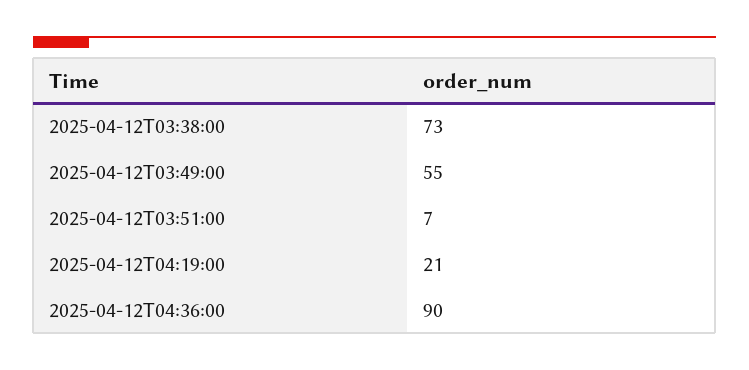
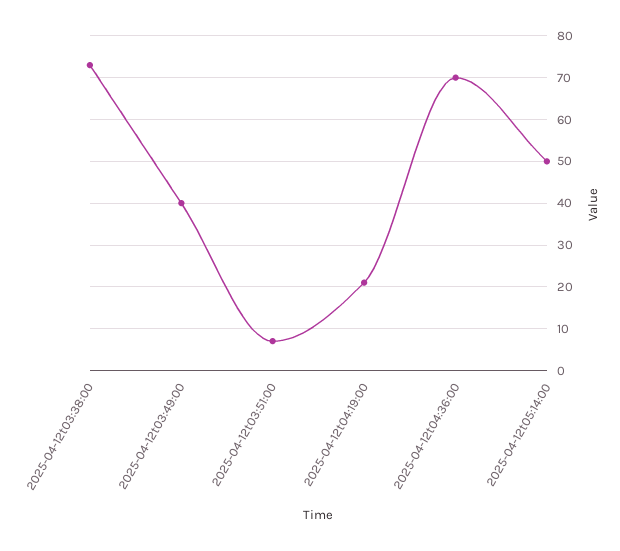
2025-04-12T03:49:00: 55 -> 40
2025-04-12T04:36:00: 90 -> 70
2025-04-12t05:14:00: none -> 50

